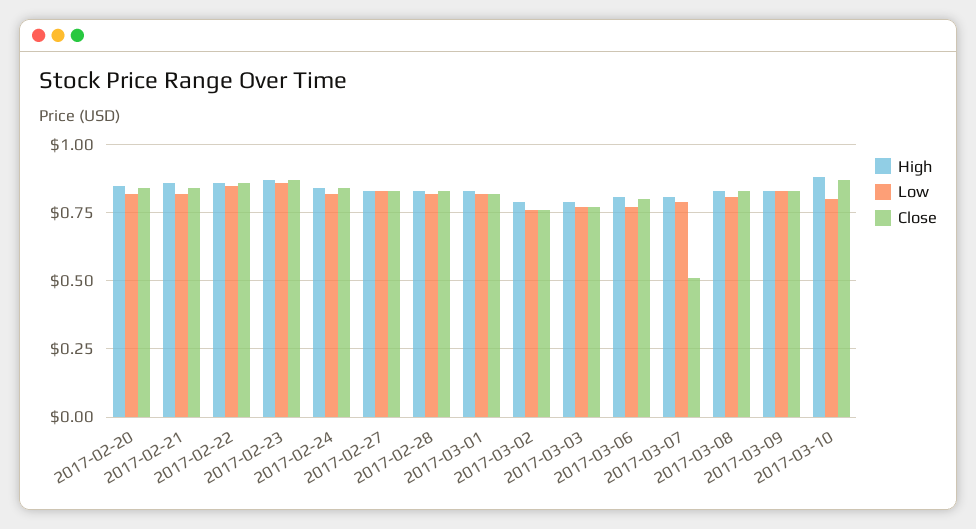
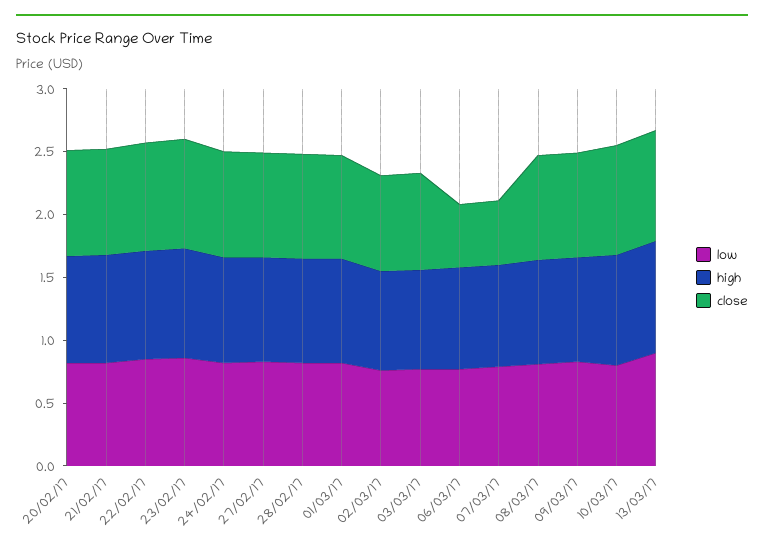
Close, 2017-03-06: 0.8 -> 0.5
Low, 13/03/17: none -> 0.9
High, 13/03/17: none -> 0.9
Close, 13/03/17: none -> 0.9

